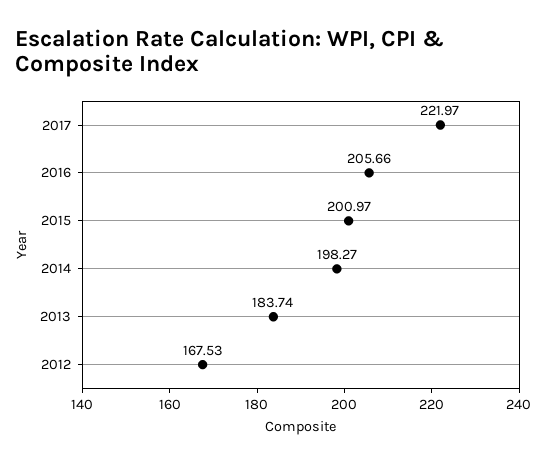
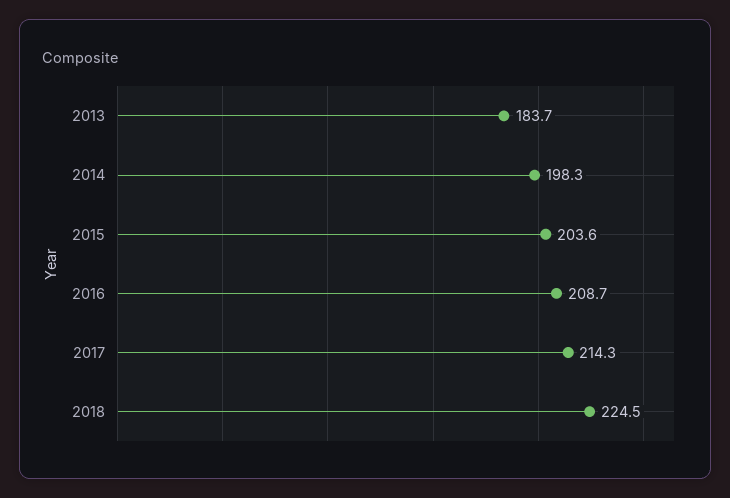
2017: 221.97 -> 214.3
2016: 205.66 -> 208.7
2015: 200.97 -> 203.6
2012: 167.53 -> none
2018: none -> 224.5

